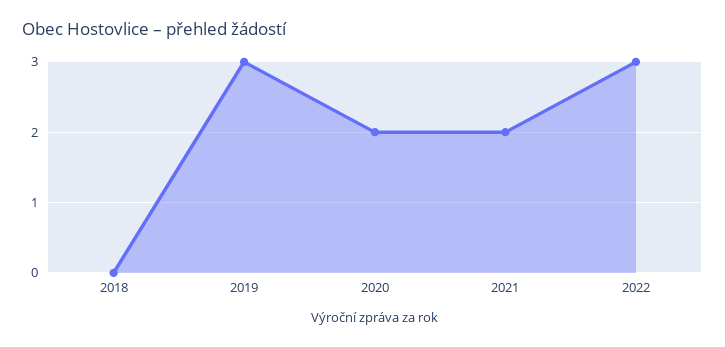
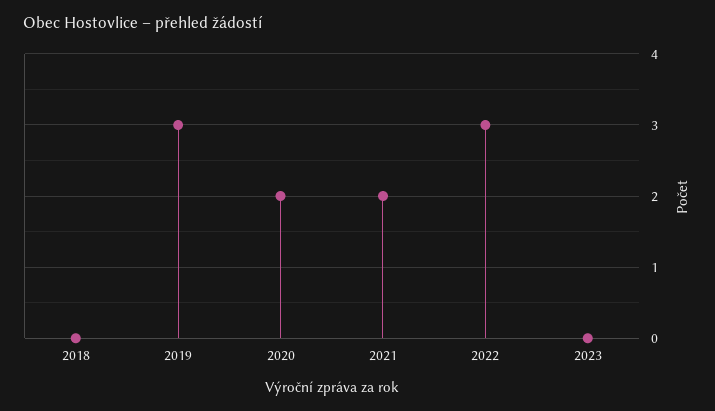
2023: none -> 0

